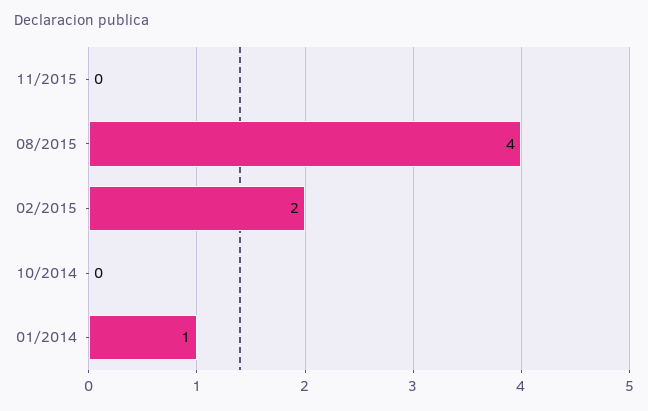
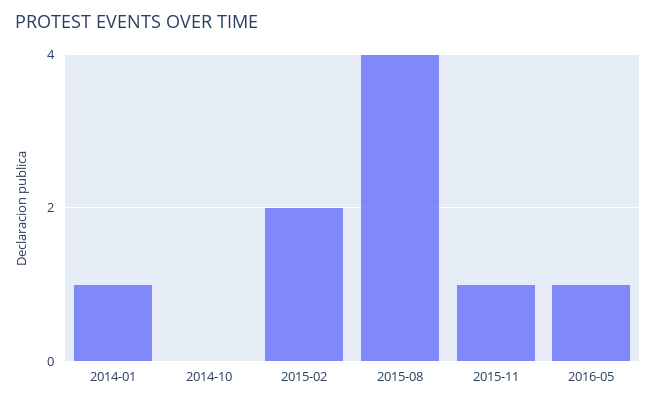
11/2015: 0 -> 1
2016-05: none -> 1

